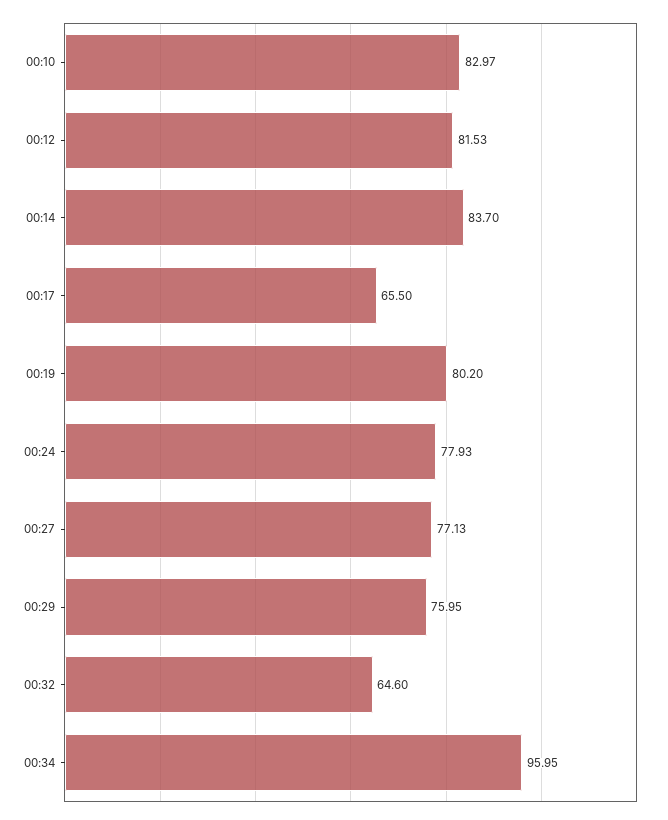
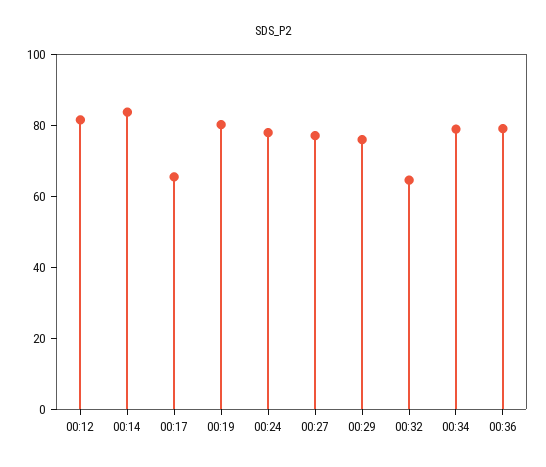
00:10: 82.97 -> none
00:34: 95.95 -> 80
00:36: none -> 80

